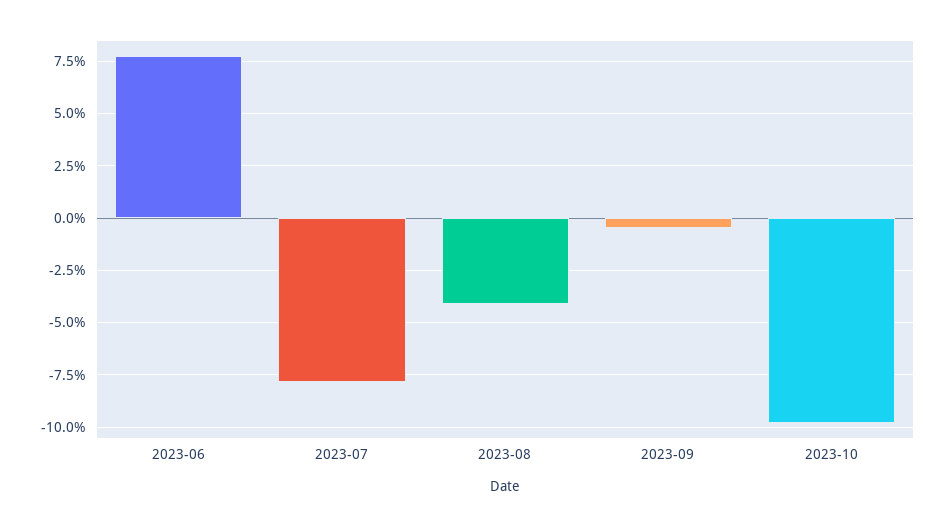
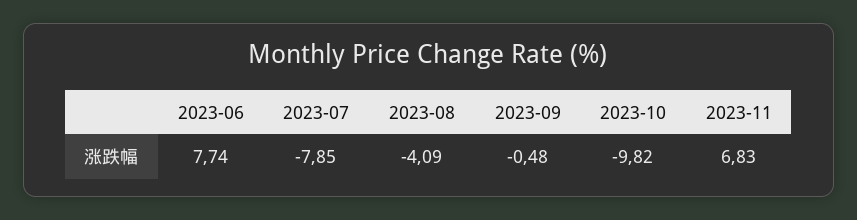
2023-11: none -> 6.83

